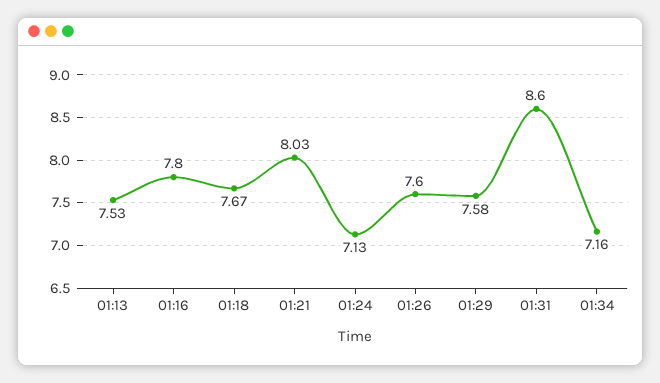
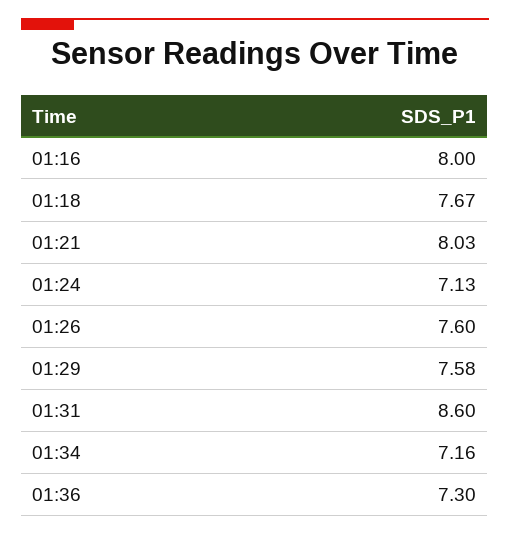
01:13: 7.53 -> none
01:16: 7.8 -> 8
01:36: none -> 7.3

